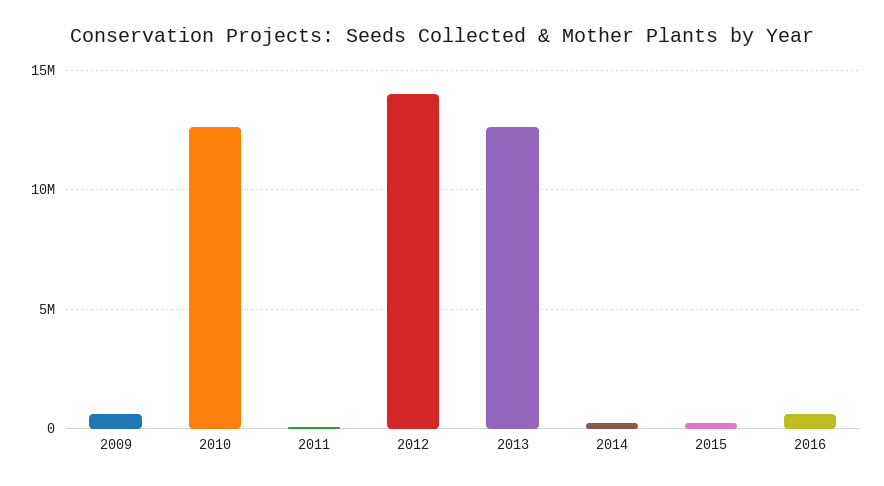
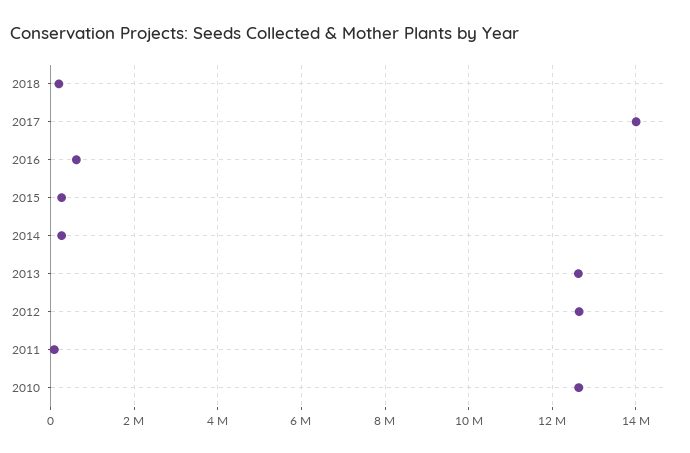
2009: 500000 -> none
2012: 14000000 -> 12600000
2018: none -> 200000
2017: none -> 14000000

